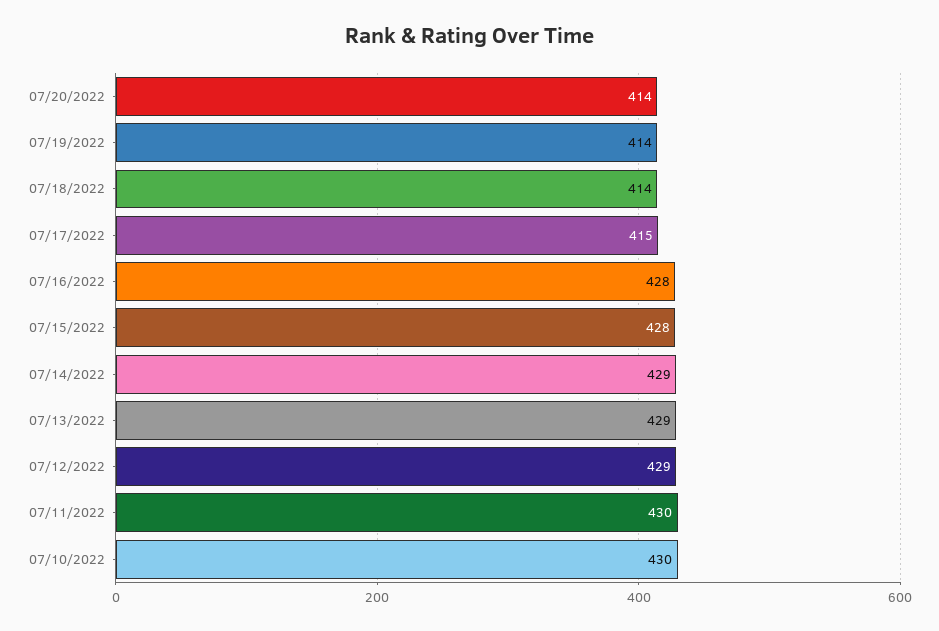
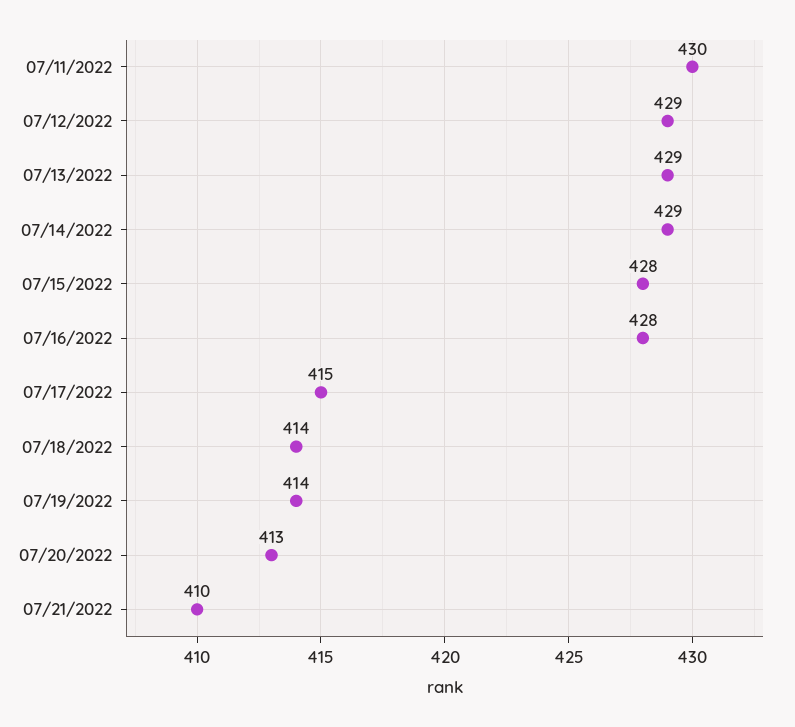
07/20/2022: 414 -> 413
07/10/2022: 430 -> none
07/21/2022: none -> 410

